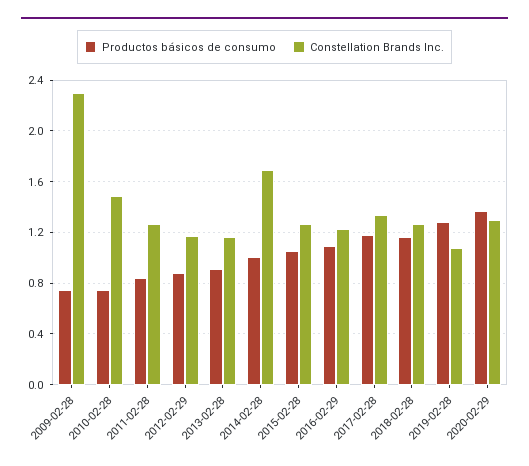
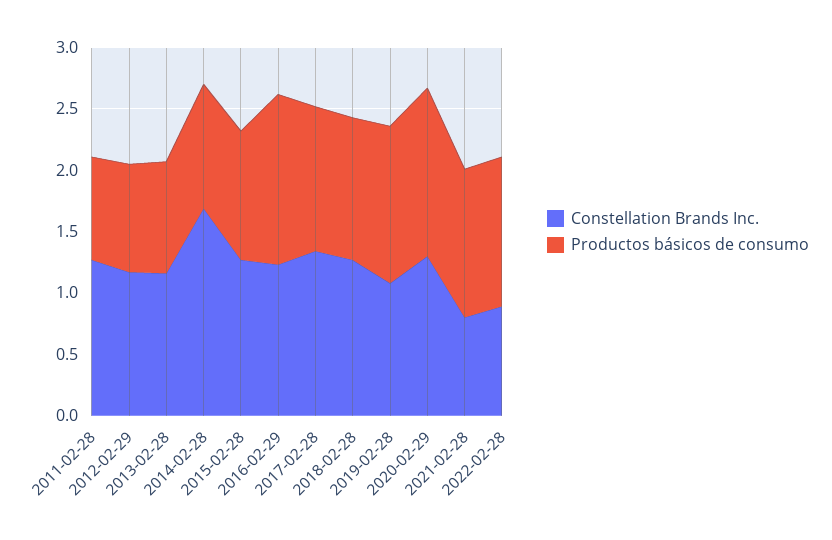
Productos básicos de consumo, 2009-02-28: 0.75 -> none
Constellation Brands Inc., 2009-02-28: 2.3 -> none
Productos básicos de consumo, 2010-02-28: 0.75 -> none
Constellation Brands Inc., 2010-02-28: 1.5 -> none
Productos básicos de consumo, 2016-02-29: 1.1 -> 1.4
Constellation Brands Inc., 2021-02-28: none -> 0.8
Productos básicos de consumo, 2021-02-28: none -> 1.2
Constellation Brands Inc., 2022-02-28: none -> 0.9
Productos básicos de consumo, 2022-02-28: none -> 1.2

